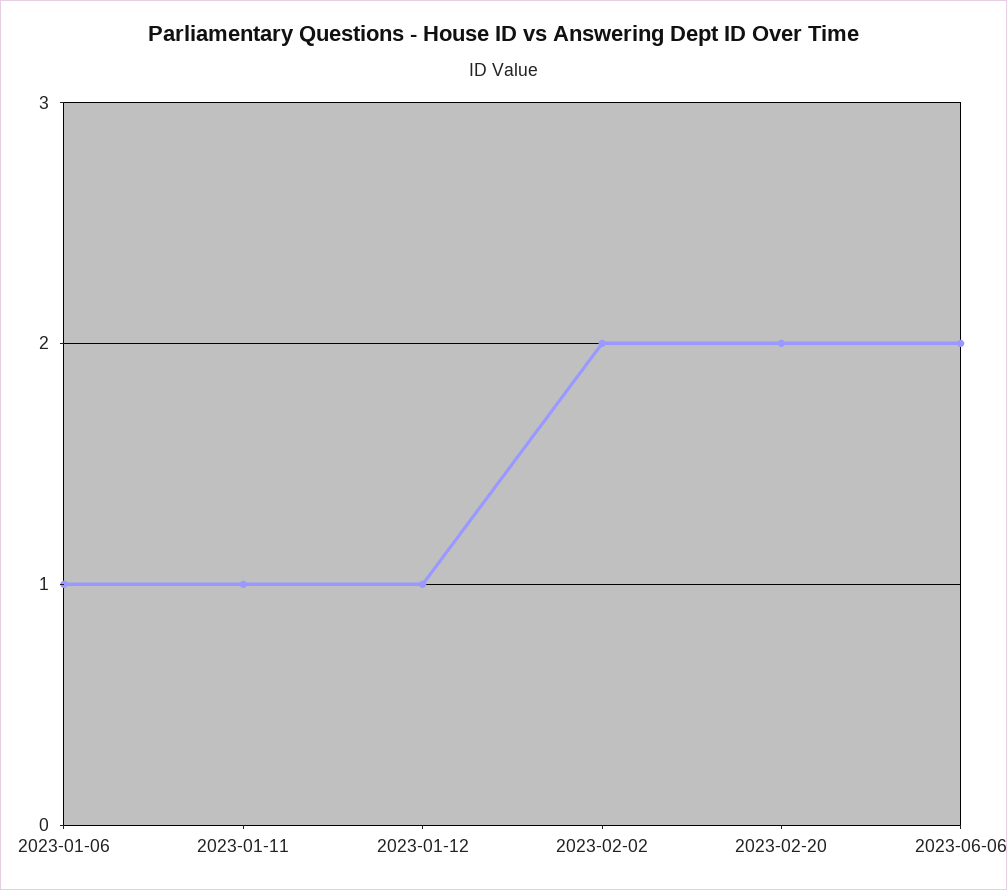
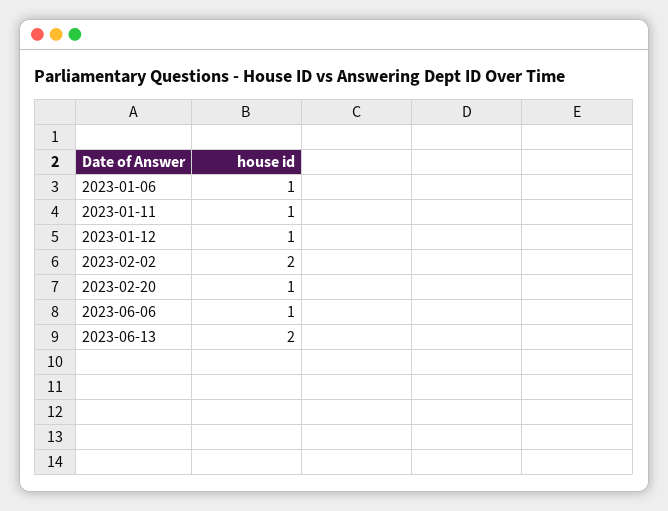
2023-02-20: 2 -> 1
2023-06-06: 2 -> 1
2023-06-13: none -> 2

